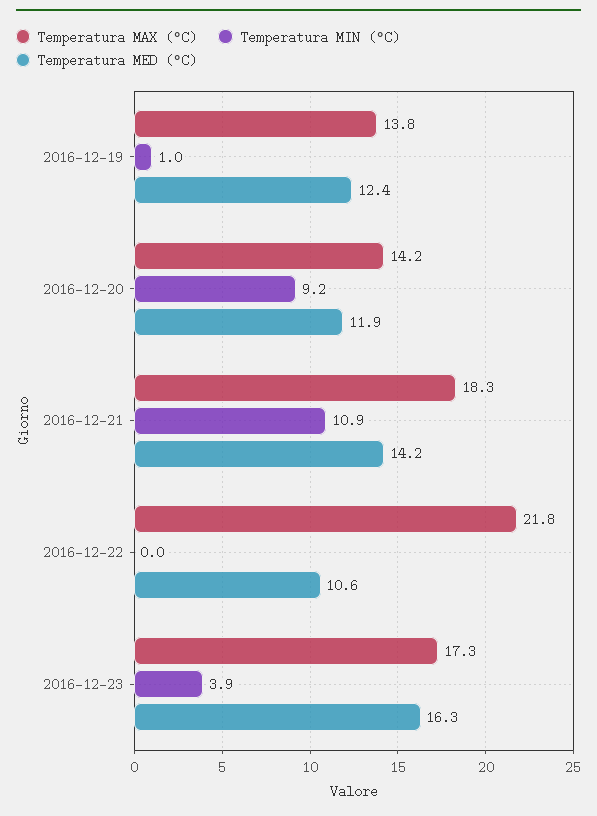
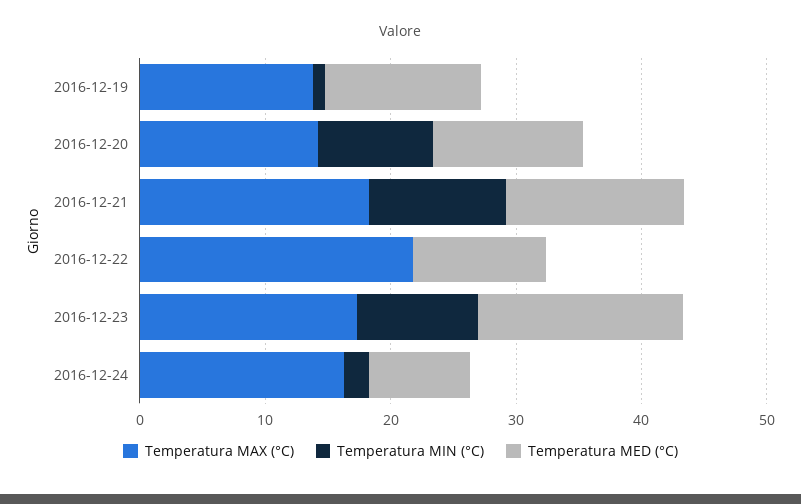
Temperatura MIN (°C), 2016-12-23: 3.9 -> 10
Temperatura MAX (°C), 2016-12-24: none -> 16
Temperatura MIN (°C), 2016-12-24: none -> 2
Temperatura MED (°C), 2016-12-24: none -> 8

